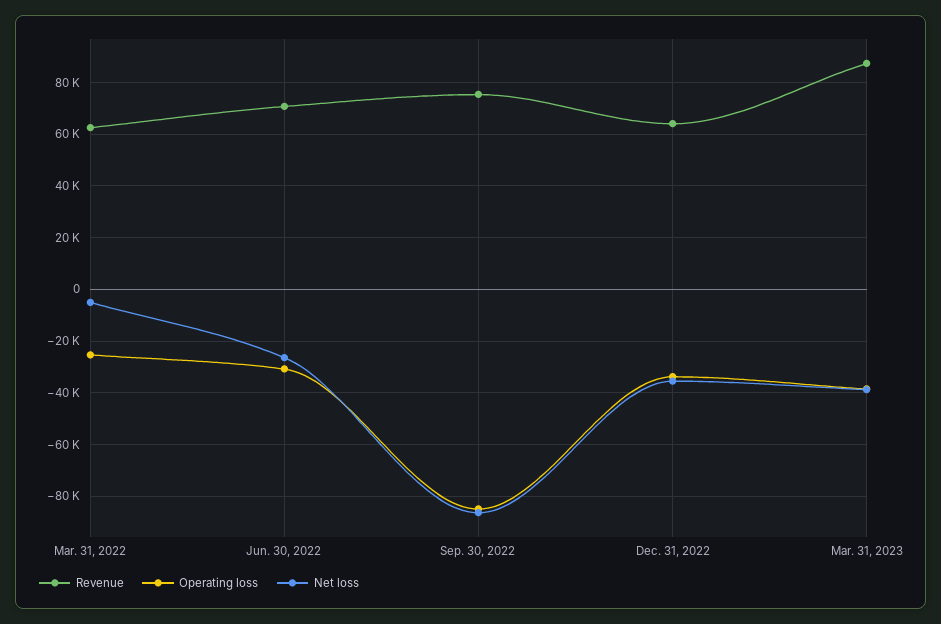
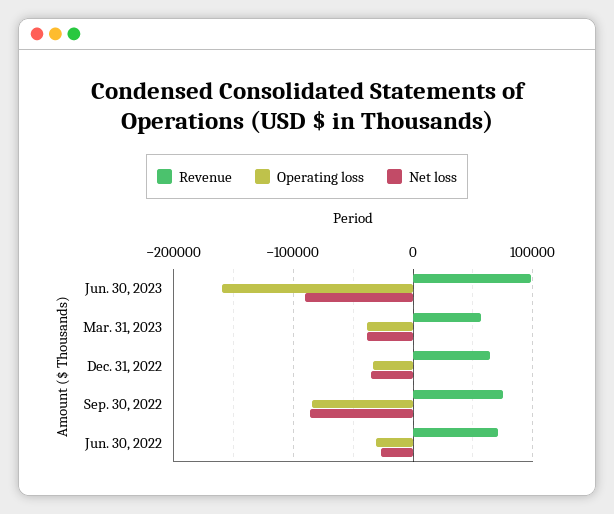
Revenue, Mar. 31, 2022: 62500 -> none
Operating loss, Mar. 31, 2022: -25000 -> none
Net loss, Mar. 31, 2022: -5000 -> none
Revenue, Mar. 31, 2023: 87500 -> 60000
Revenue, Jun. 30, 2023: none -> 100000
Operating loss, Jun. 30, 2023: none -> -160000
Net loss, Jun. 30, 2023: none -> -90000

